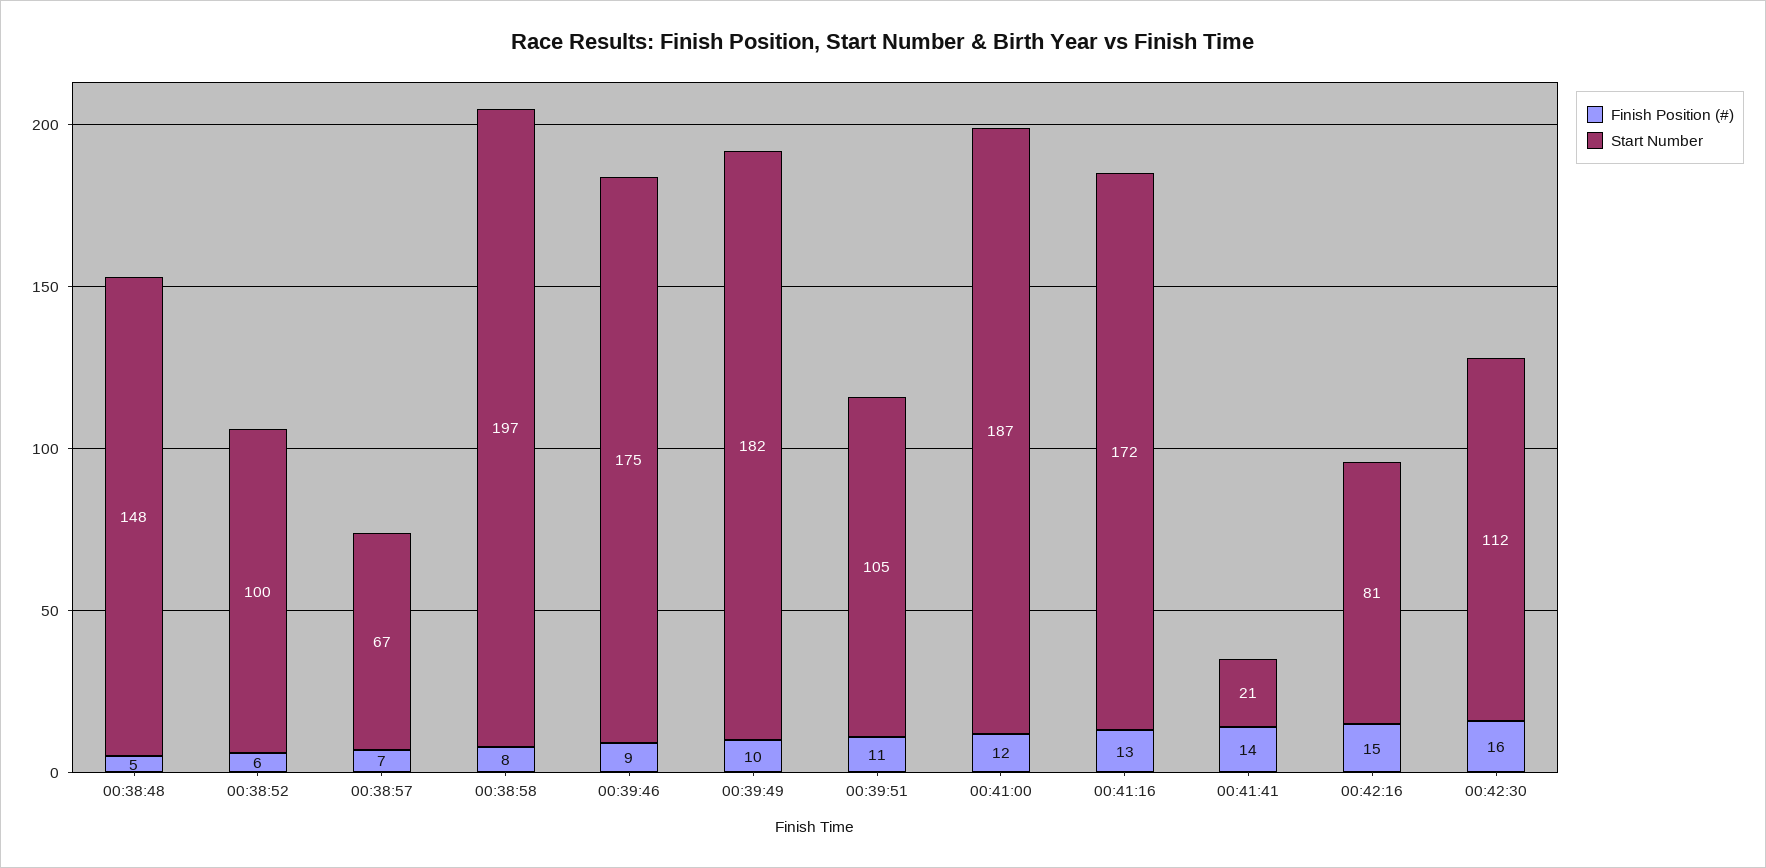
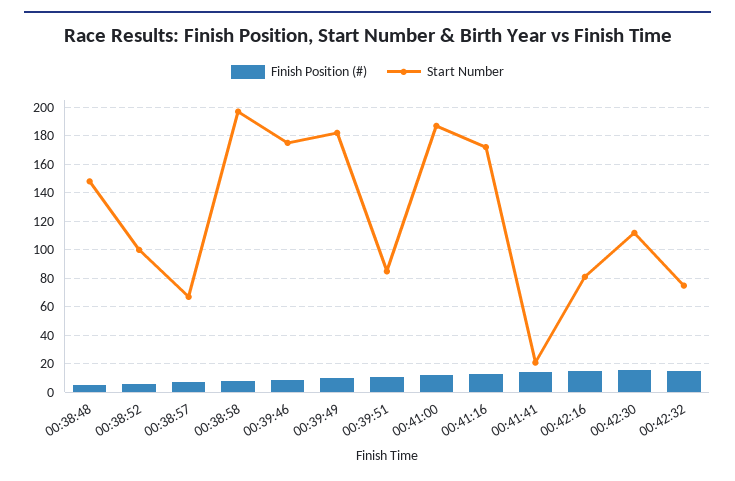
Start Number, 00:39:51: 105 -> 85
Finish Position (#), 00:42:32: none -> 15
Start Number, 00:42:32: none -> 75

